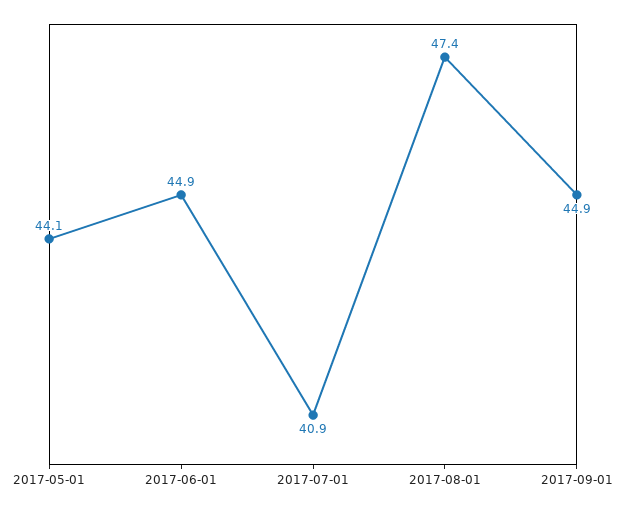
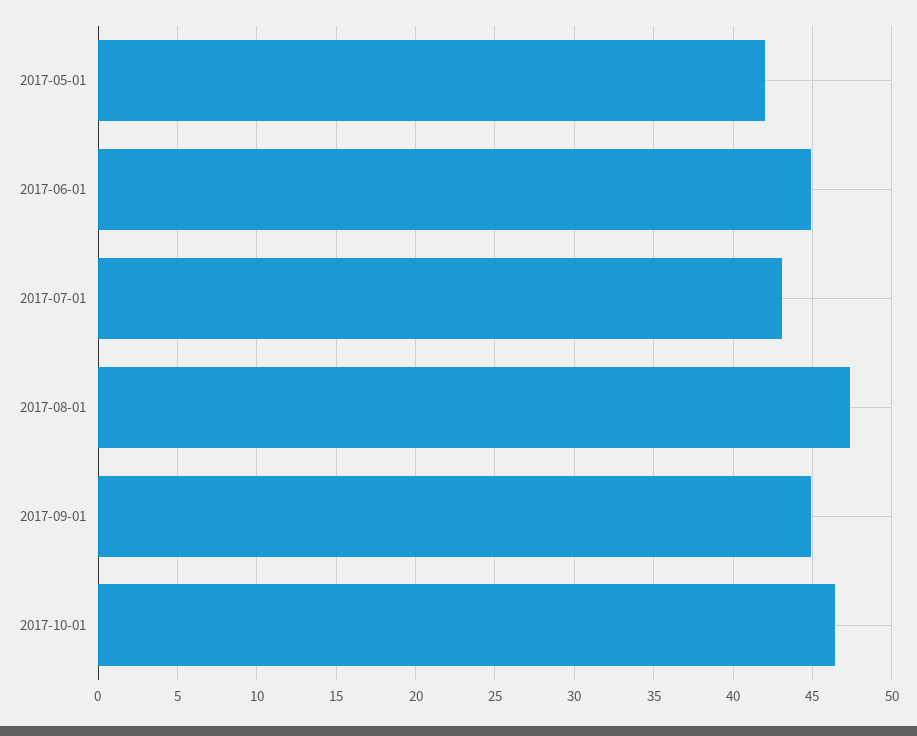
2017-05-01: 44.1 -> 42
2017-07-01: 40.9 -> 43
2017-10-01: none -> 46.5

